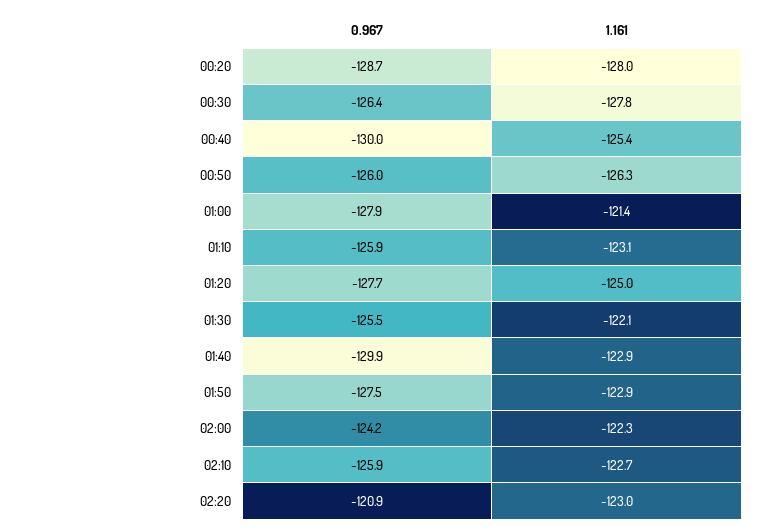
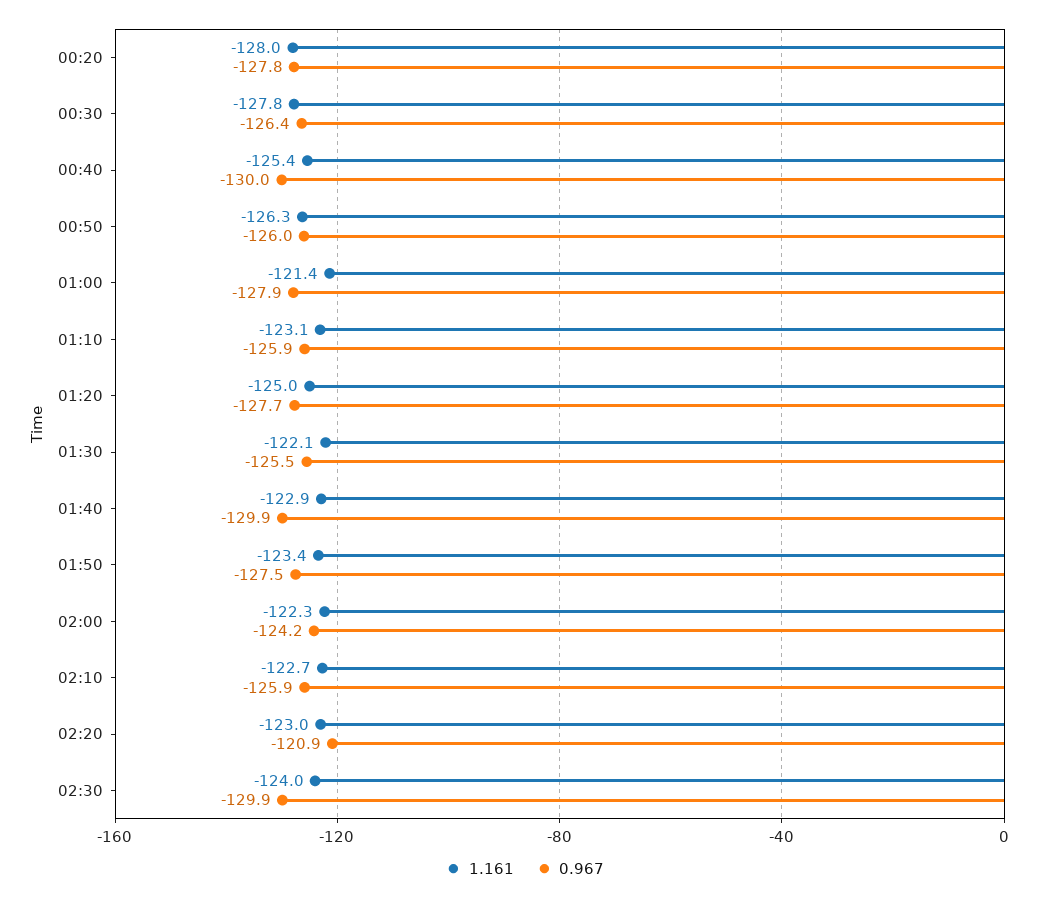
0.967, 00:20: -128.7 -> -127.8
1.161, 01:50: -122.9 -> -123.4
1.161, 02:30: none -> -124
0.967, 02:30: none -> -129.9

